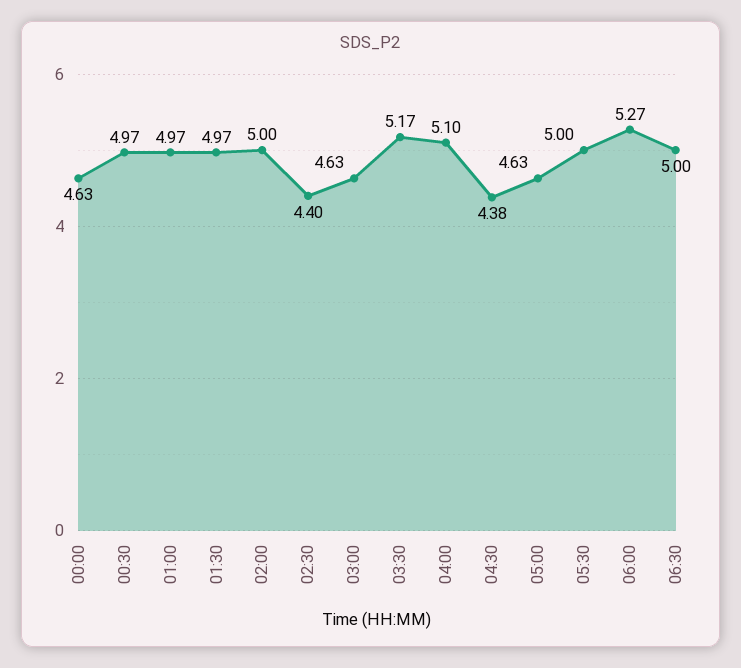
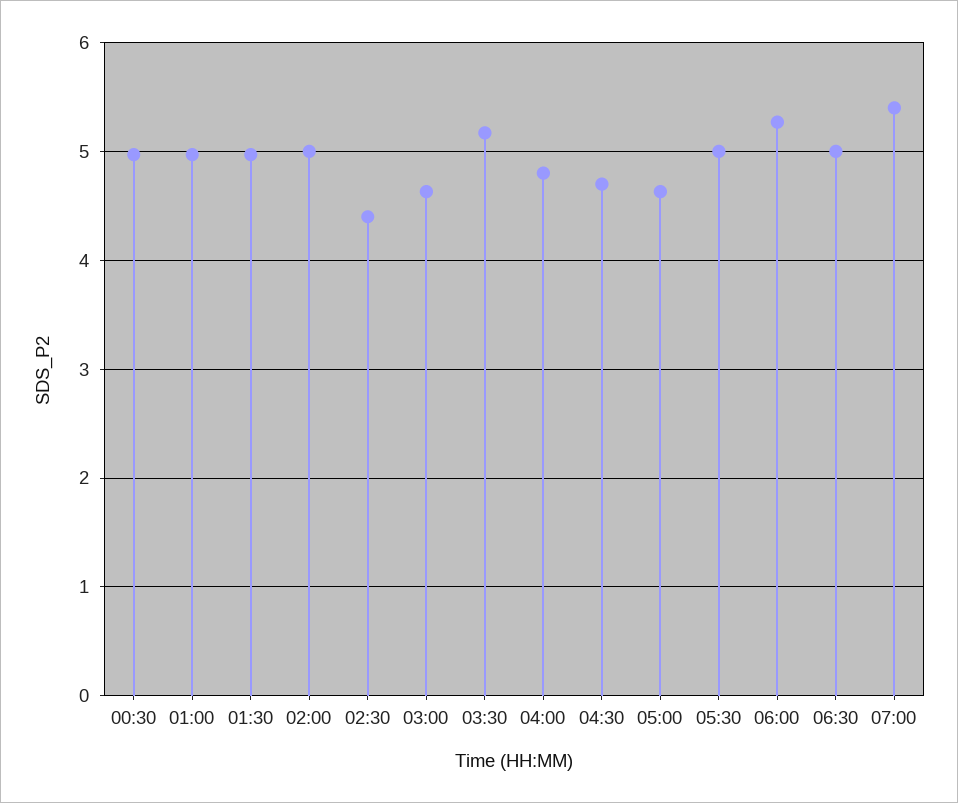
00:00: 4.63 -> none
04:00: 5.1 -> 4.8
04:30: 4.38 -> 4.7
07:00: none -> 5.4

